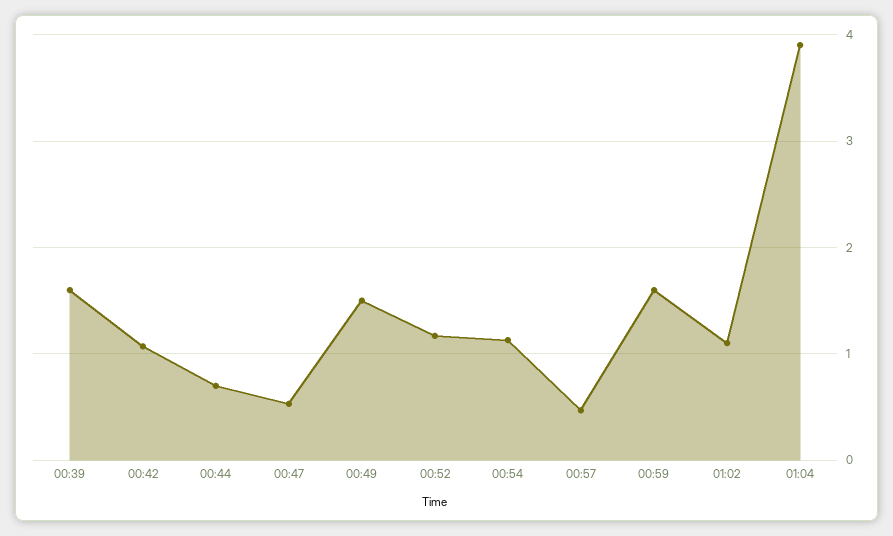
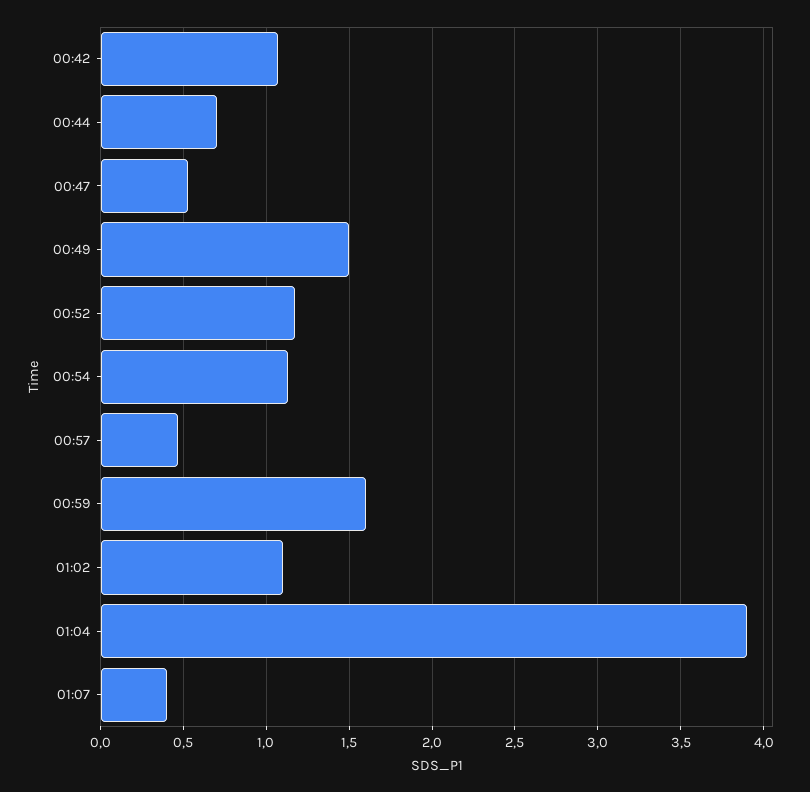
00:39: 1.6 -> none
01:07: none -> 0.4

